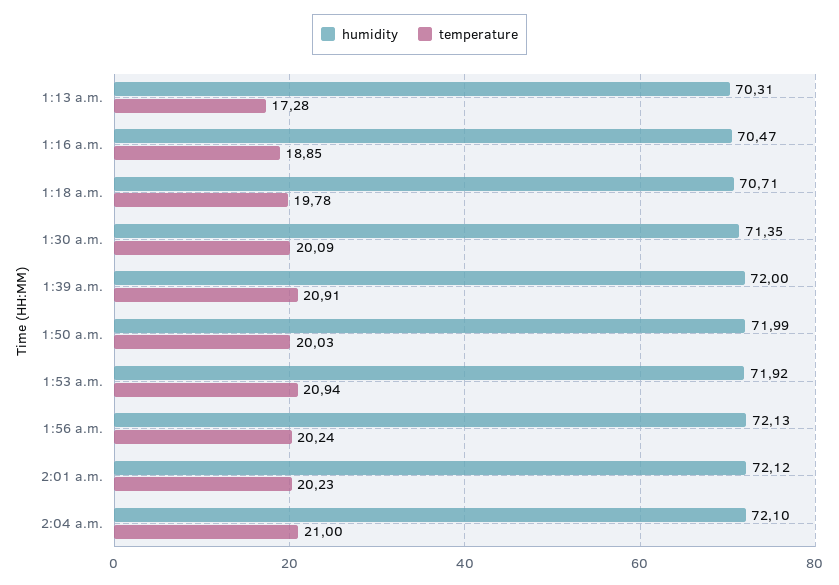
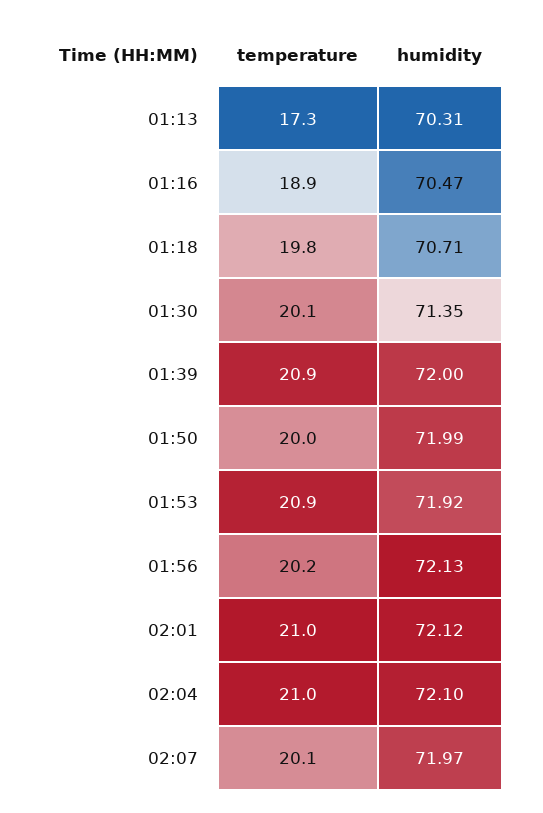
temperature, 2:01 a.m.: 20.23 -> 21
temperature, 02:07: none -> 20.1
humidity, 02:07: none -> 71.97

